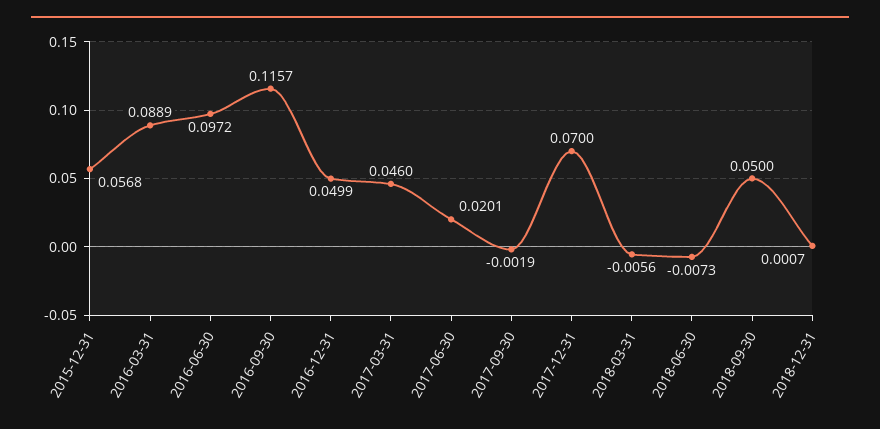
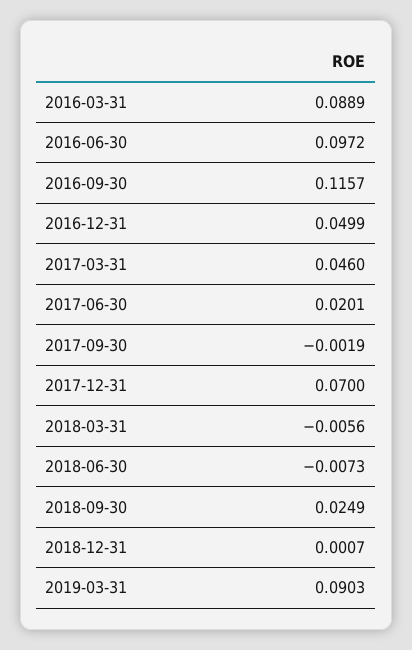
2015-12-31: 0.0568 -> none
2018-09-30: 0.05 -> 0.0249
2019-03-31: none -> 0.0903

